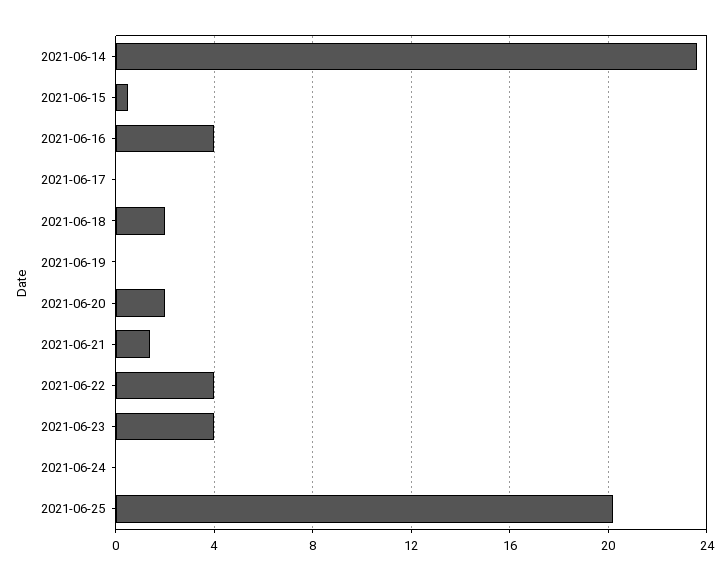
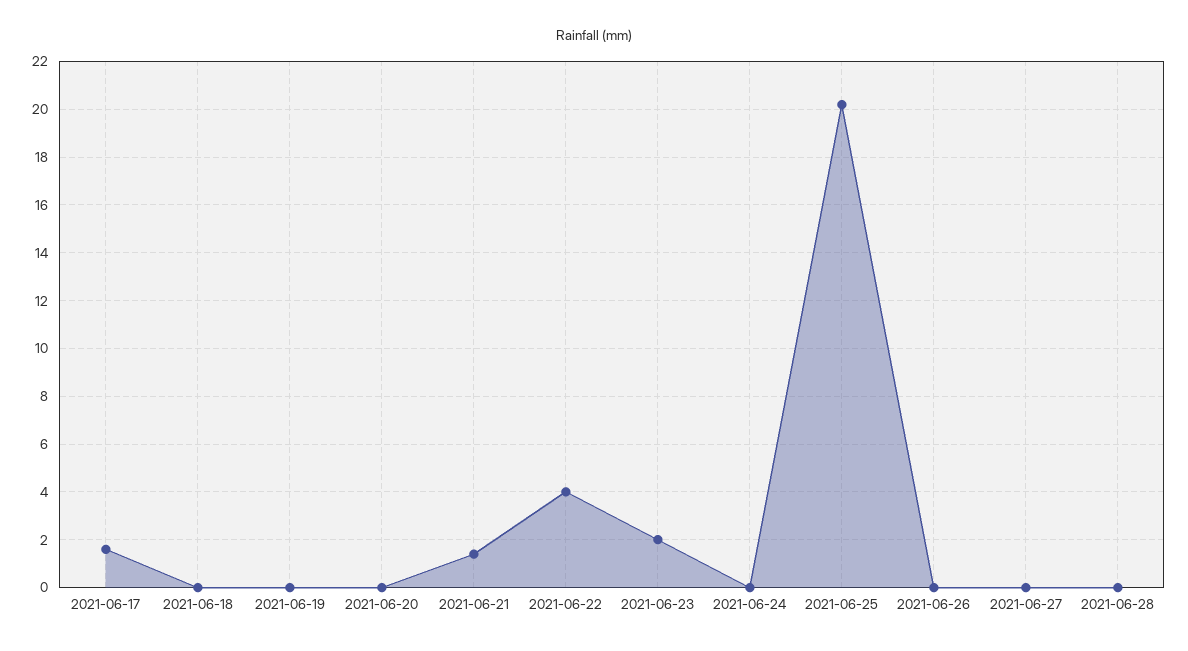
2021-06-14: 23.5 -> none
2021-06-15: 0.5 -> none
2021-06-16: 4 -> none
2021-06-17: 0 -> 1.5
2021-06-18: 2 -> 0
2021-06-20: 2 -> 0
2021-06-23: 4 -> 2
2021-06-26: none -> 0
2021-06-27: none -> 0
2021-06-28: none -> 0

